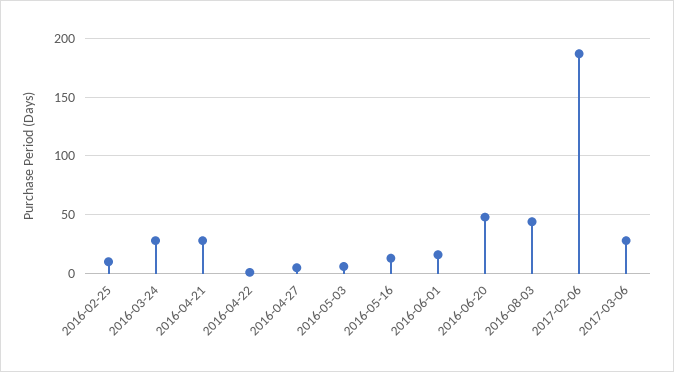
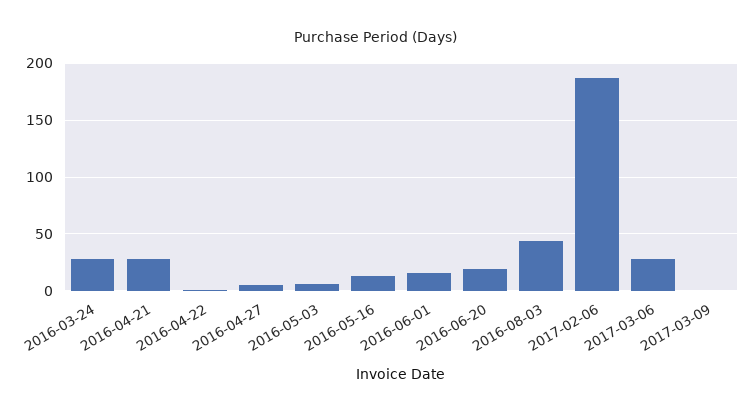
2016-02-25: 10 -> none
2016-06-20: 50 -> 20
2017-03-09: none -> 0

